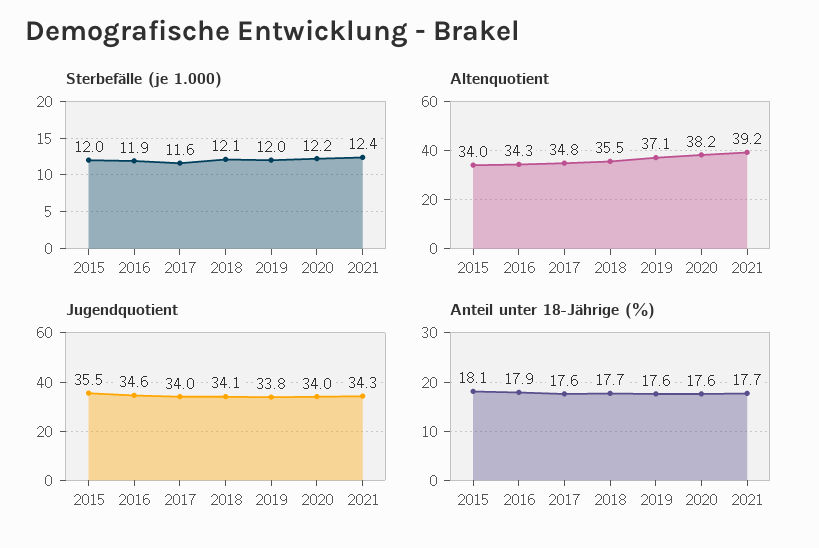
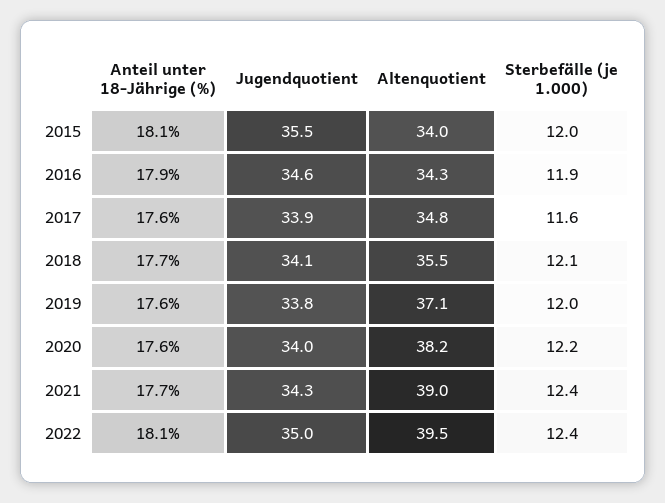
Altenquotient, 2021: 39.2 -> 39
Jugendquotient, 2017: 34 -> 33.9
Anteil unter 18-Jährige (%), 2022: none -> 18.1
Jugendquotient, 2022: none -> 35
Altenquotient, 2022: none -> 39.5
Sterbefälle (je 1.000), 2022: none -> 12.4

